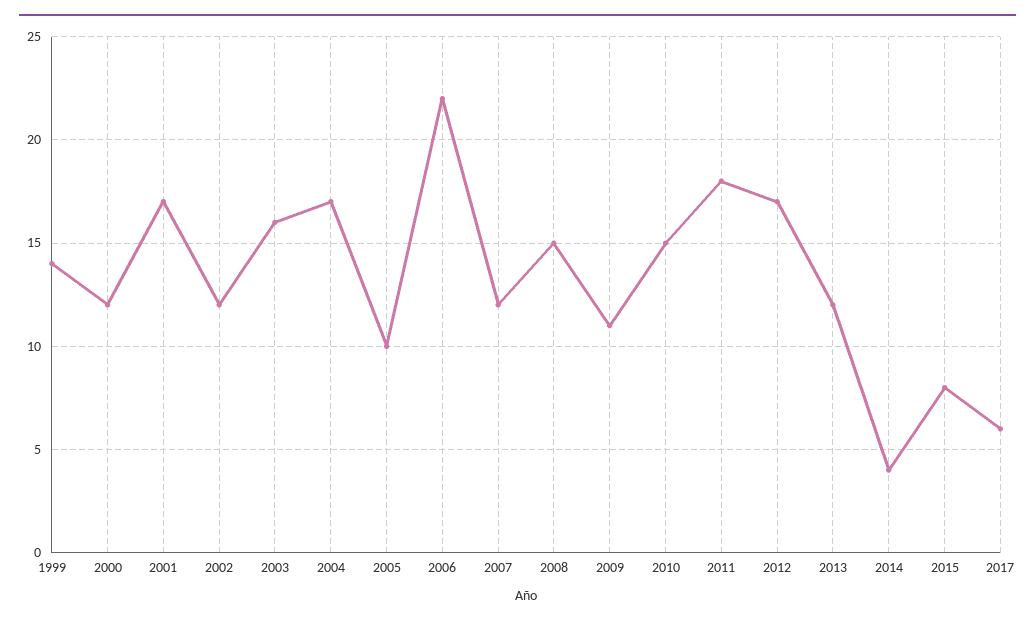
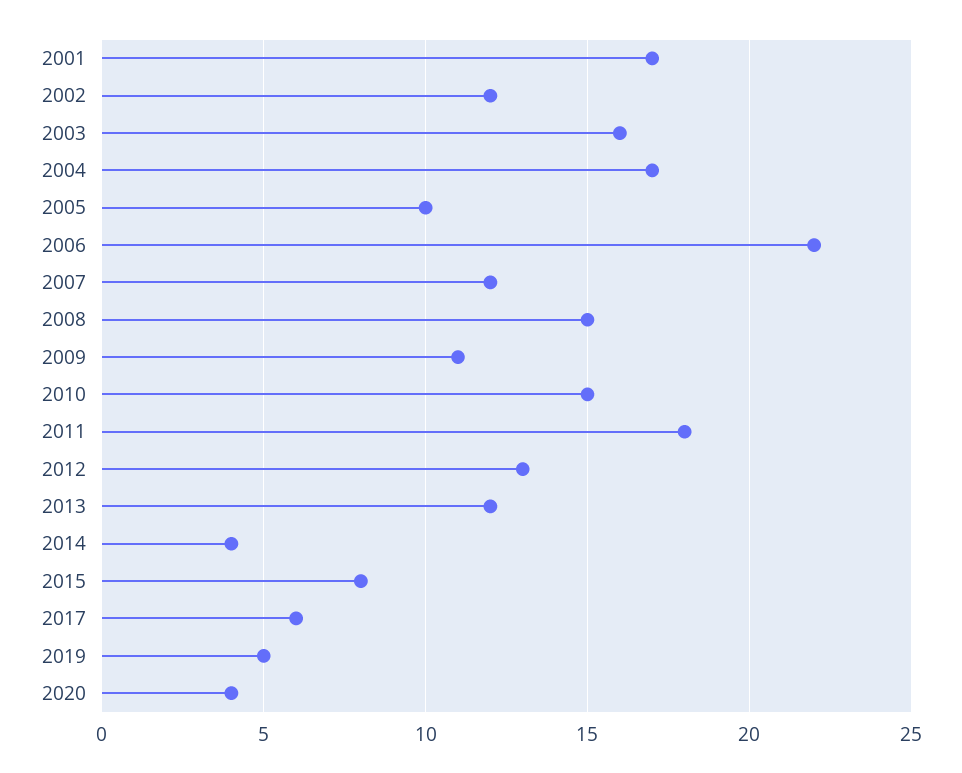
1999: 14 -> none
2000: 12 -> none
2012: 17 -> 13
2019: none -> 5
2020: none -> 4

